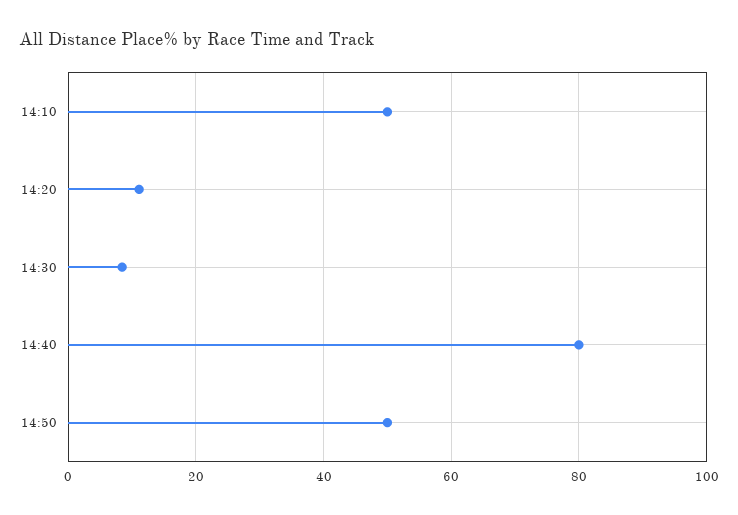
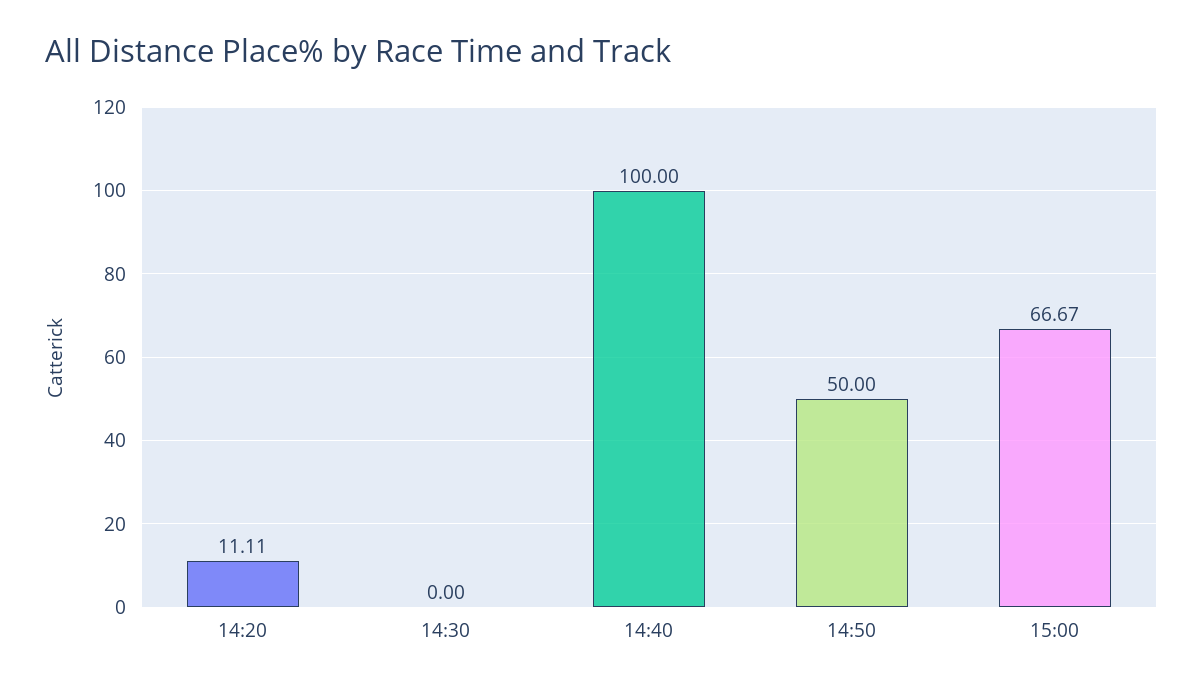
14:10: 50 -> none
14:30: 8 -> 0
14:40: 80 -> 100
15:00: none -> 66.67

